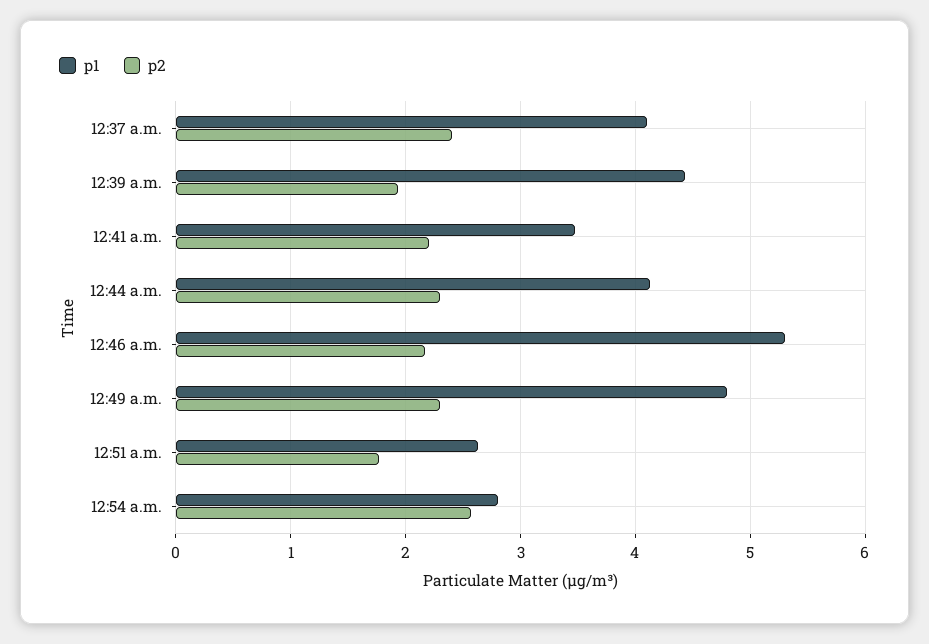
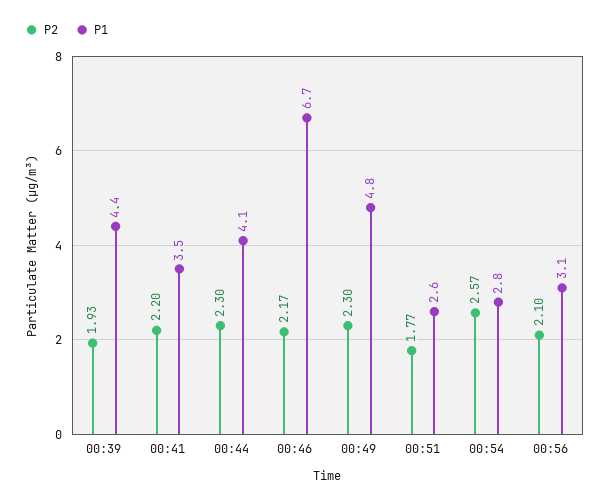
p1, 12:37 a.m.: 4.1 -> none
p2, 12:37 a.m.: 2.4 -> none
p1, 12:46 a.m.: 5.3 -> 6.7
p2, 00:56: none -> 2.1
p1, 00:56: none -> 3.1

